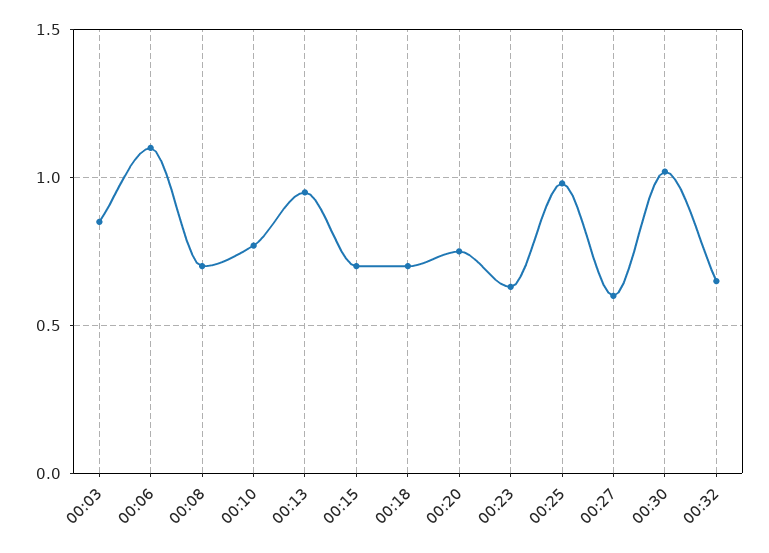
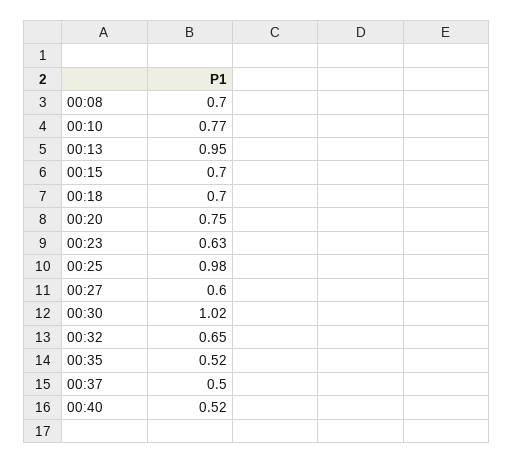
00:03: 0.85 -> none
00:06: 1.1 -> none
00:35: none -> 0.52
00:37: none -> 0.5
00:40: none -> 0.52

